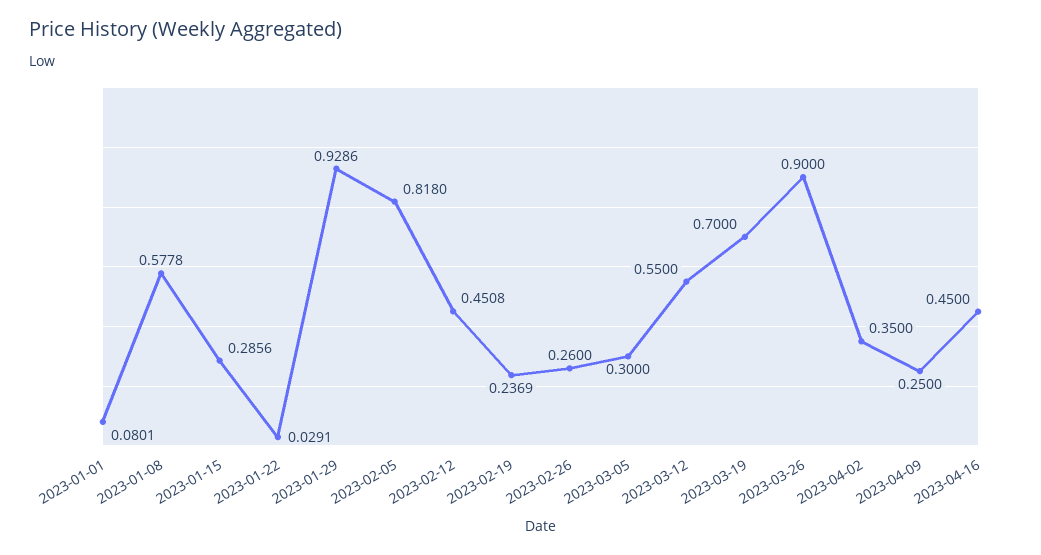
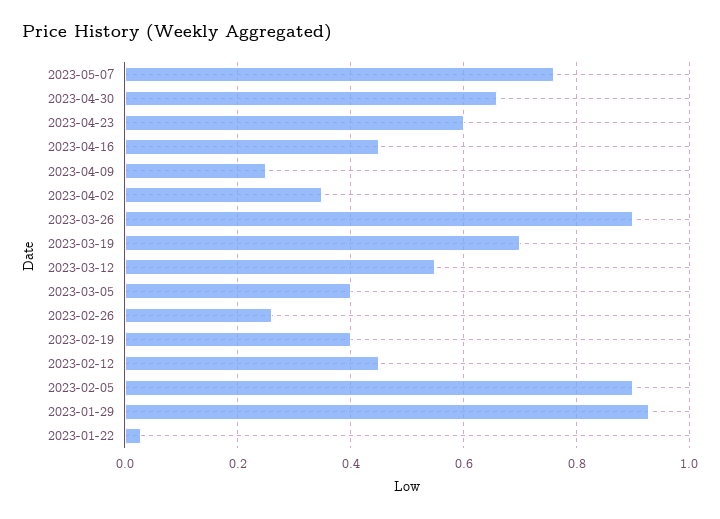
2023-01-01: 0.0801 -> none
2023-01-08: 0.5778 -> none
2023-01-15: 0.2856 -> none
2023-02-05: 0.818 -> 0.9
2023-02-19: 0.2369 -> 0.4
2023-03-05: 0.3 -> 0.4
2023-05-07: none -> 0.76
2023-04-30: none -> 0.66
2023-04-23: none -> 0.6

